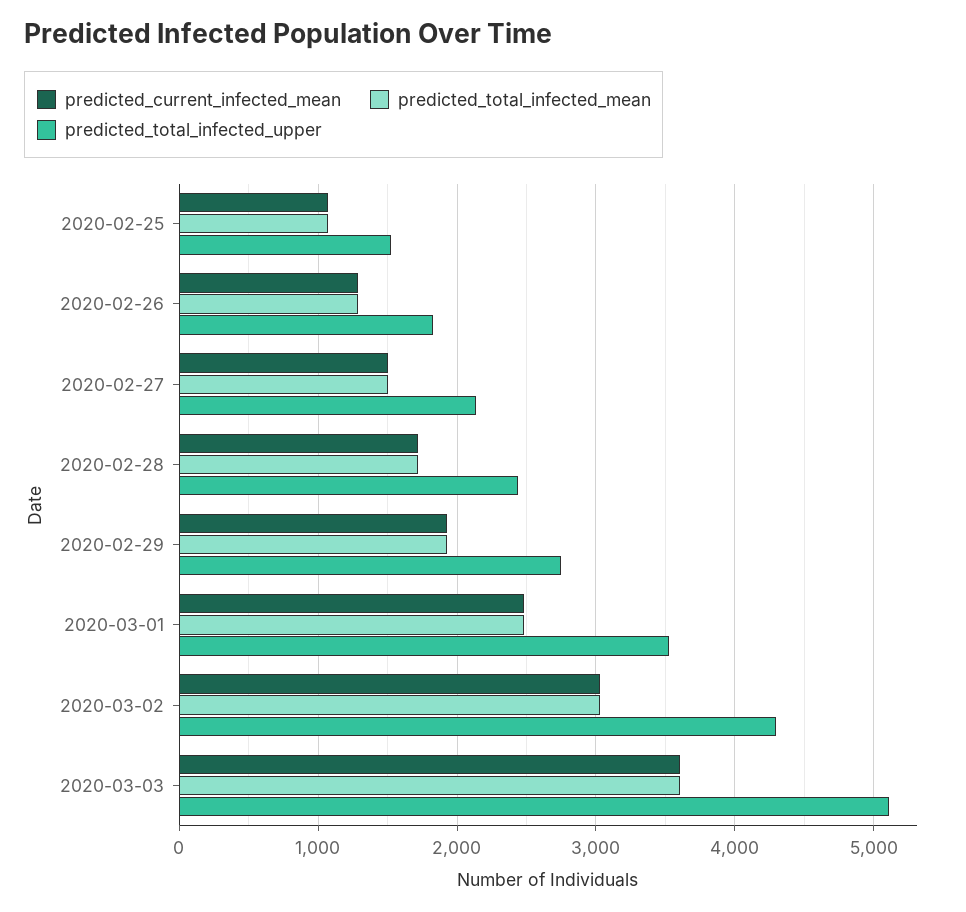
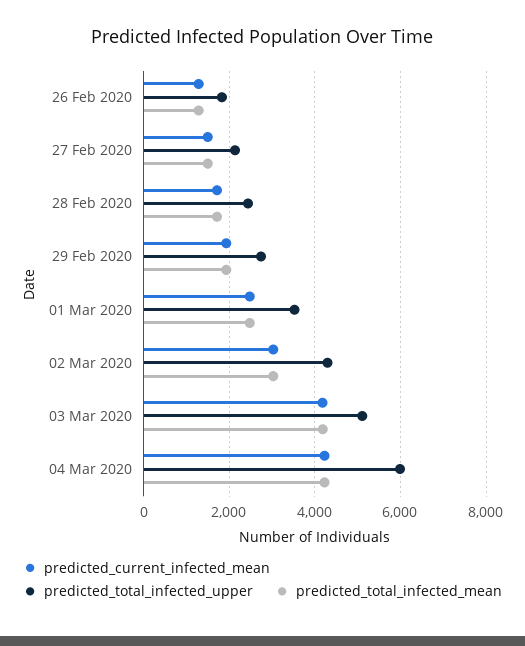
predicted_current_infected_mean, 2020-02-25: 1100 -> none
predicted_total_infected_mean, 2020-02-25: 1100 -> none
predicted_total_infected_upper, 2020-02-25: 1500 -> none
predicted_current_infected_mean, 2020-03-03: 3600 -> 4200
predicted_total_infected_mean, 2020-03-03: 3600 -> 4200
predicted_current_infected_mean, 04 Mar 2020: none -> 4200
predicted_total_infected_upper, 04 Mar 2020: none -> 6000
predicted_total_infected_mean, 04 Mar 2020: none -> 4200

